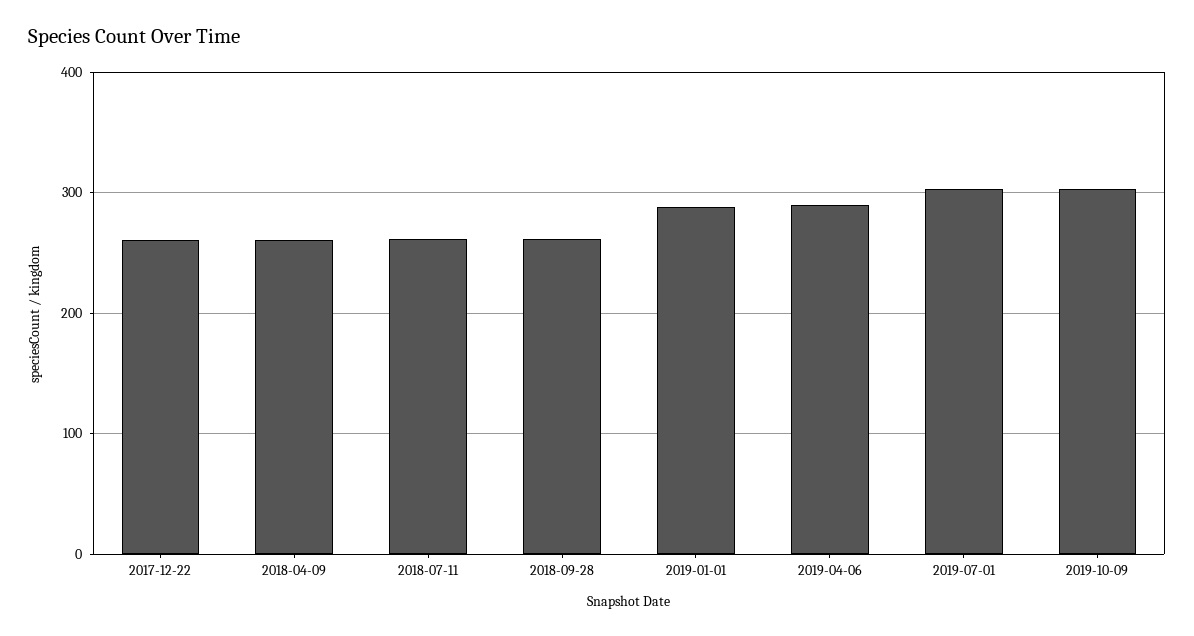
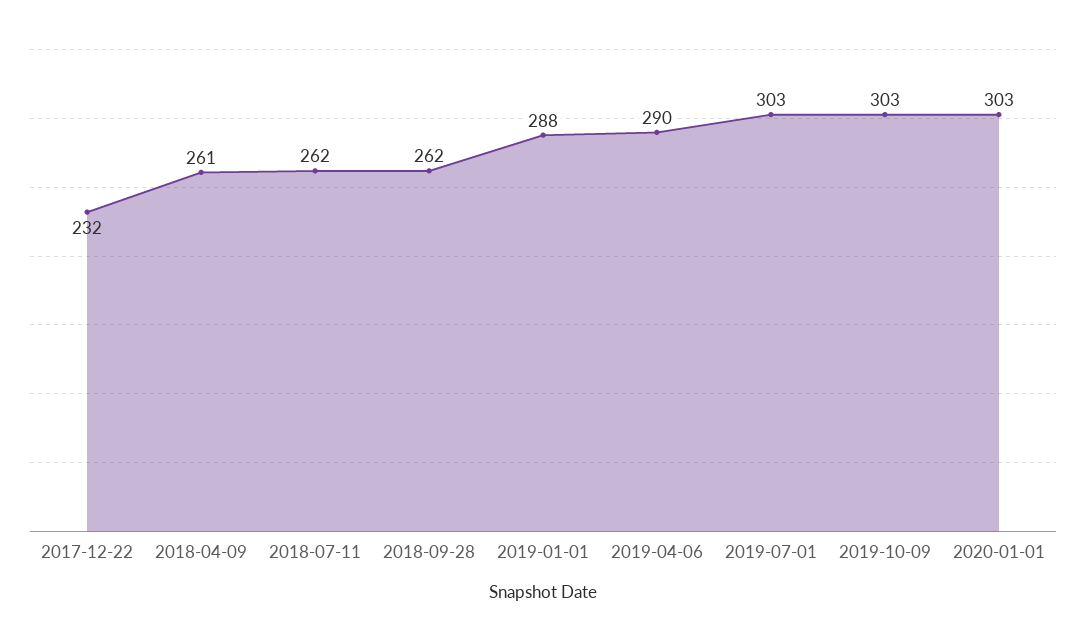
2017-12-22: 260 -> 232
2020-01-01: none -> 303

